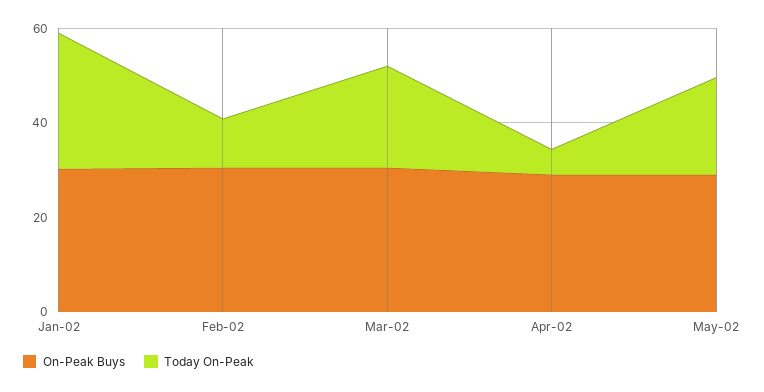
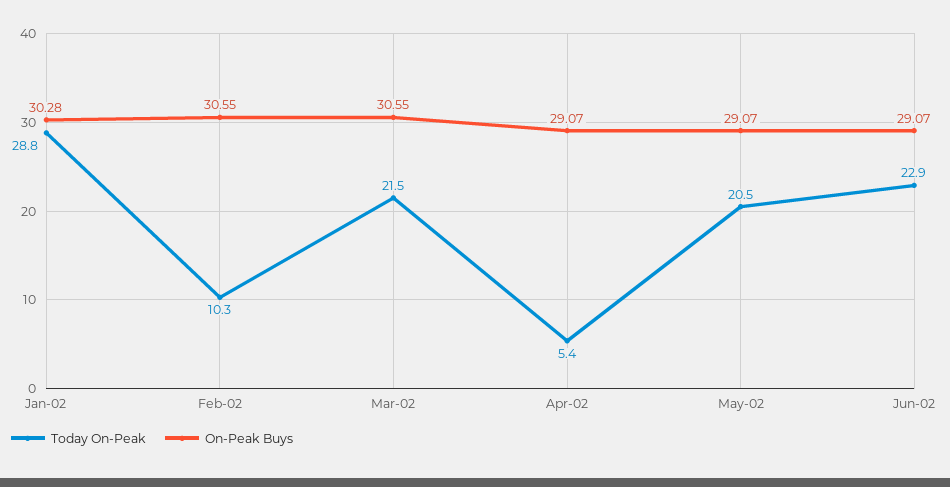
Today On-Peak, Jun-02: none -> 22.9
On-Peak Buys, Jun-02: none -> 29.07

